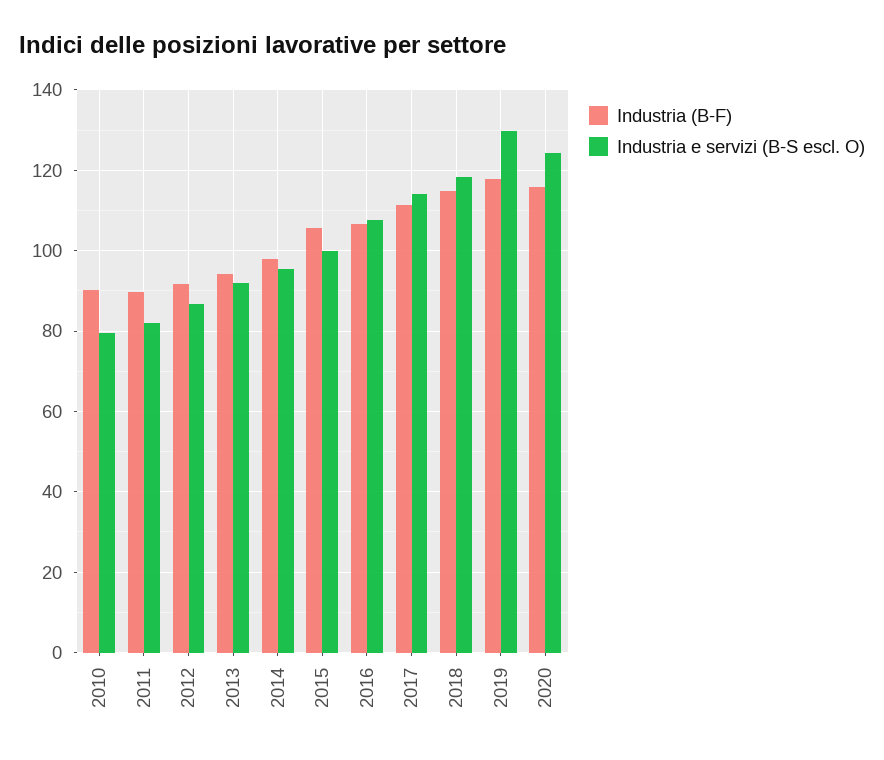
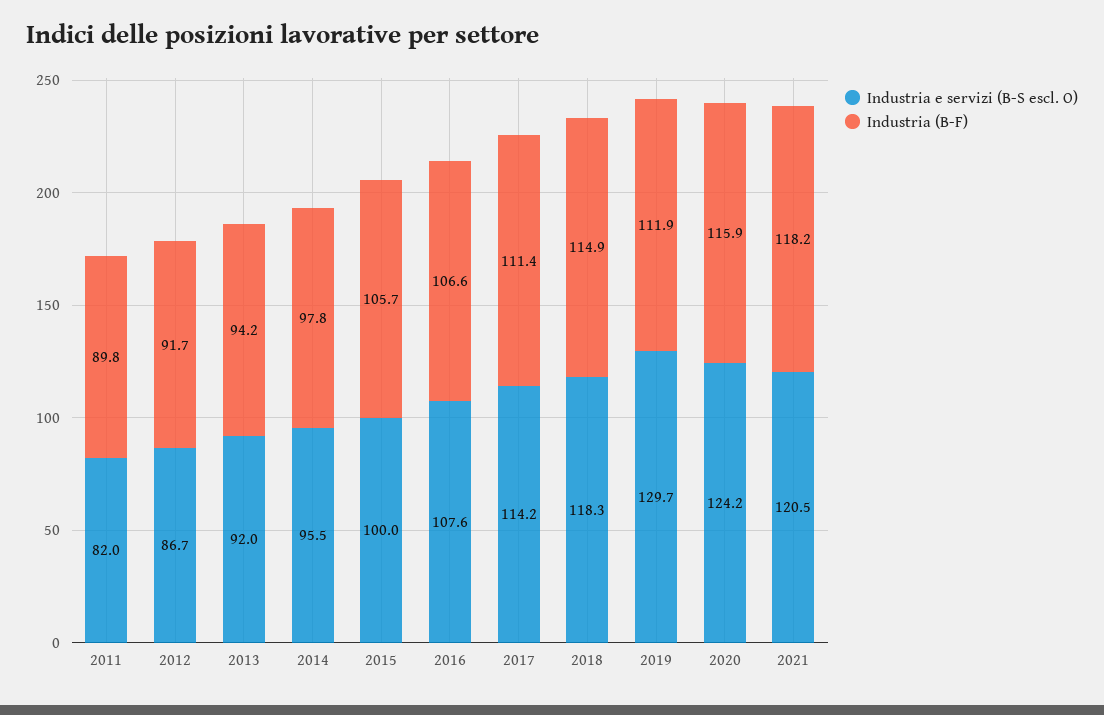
Industria (B-F), 2010: 90 -> none
Industria e servizi (B-S escl. O), 2010: 80 -> none
Industria (B-F), 2019: 118 -> 111.9
Industria e servizi (B-S escl. O), 2021: none -> 120.5
Industria (B-F), 2021: none -> 118.2

